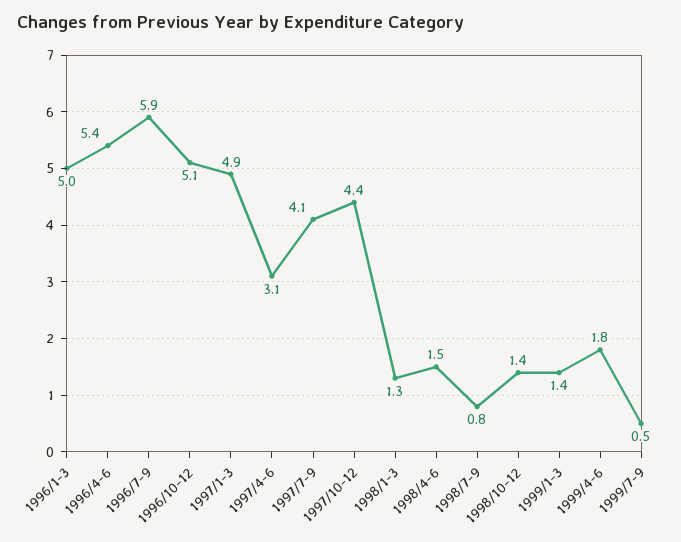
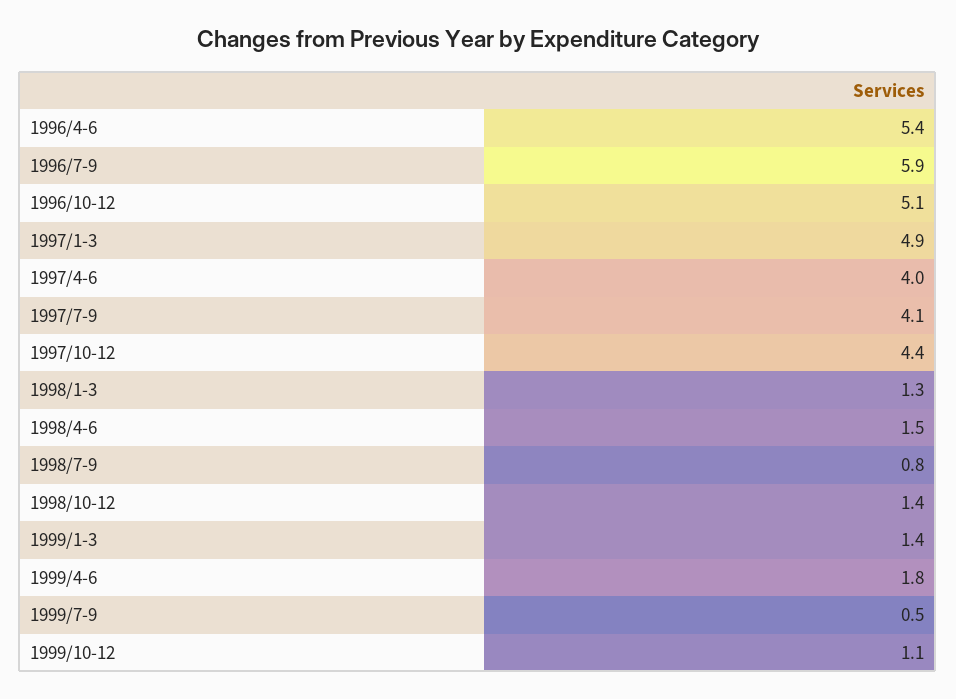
1996/1-3: 5 -> none
1997/4-6: 3.1 -> 4
1999/10-12: none -> 1.1

